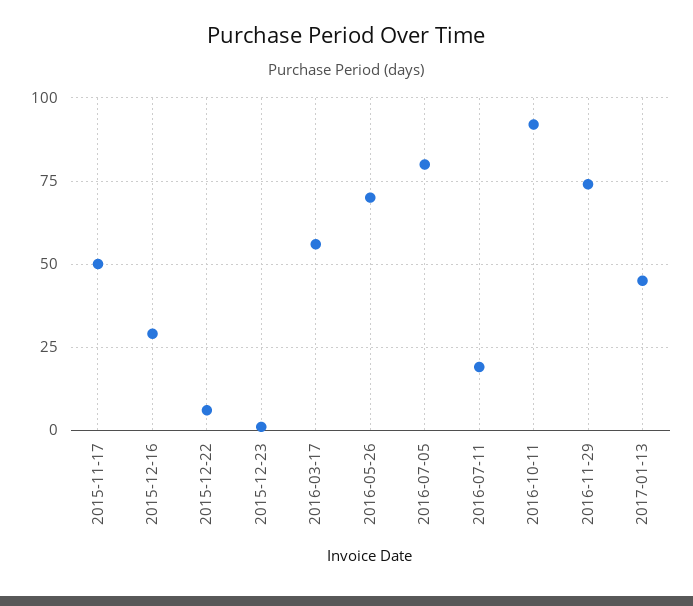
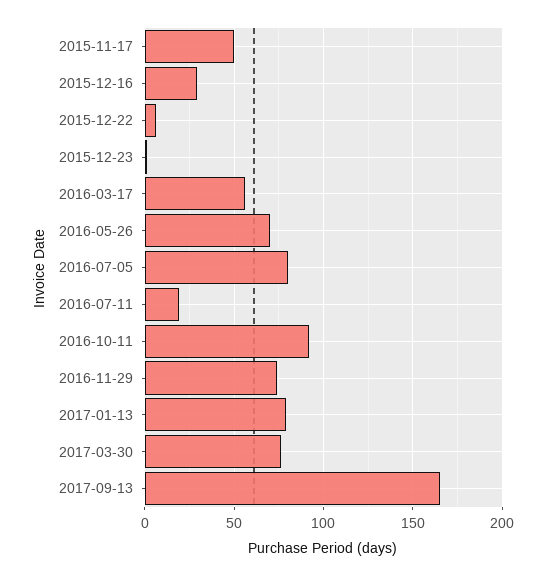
2017-01-13: 45 -> 80
2017-03-30: none -> 75
2017-09-13: none -> 165

